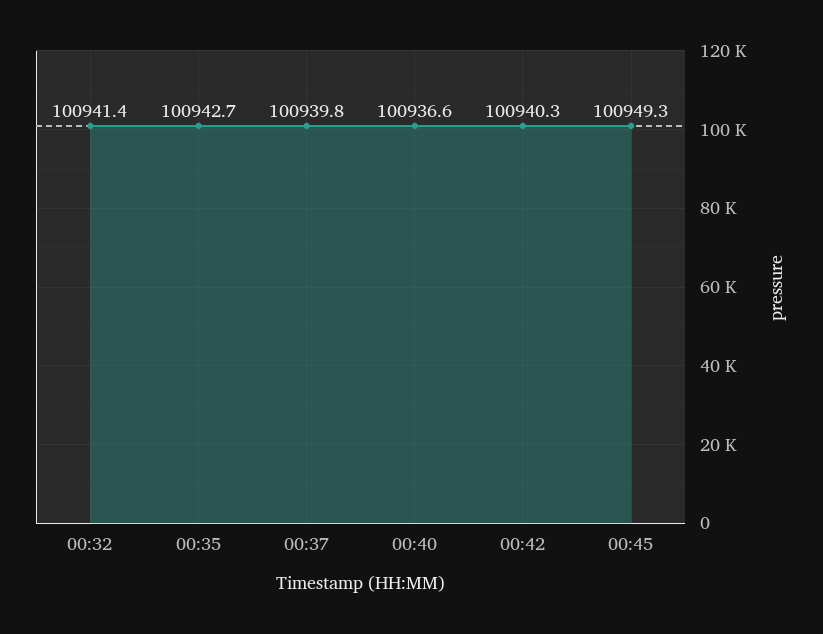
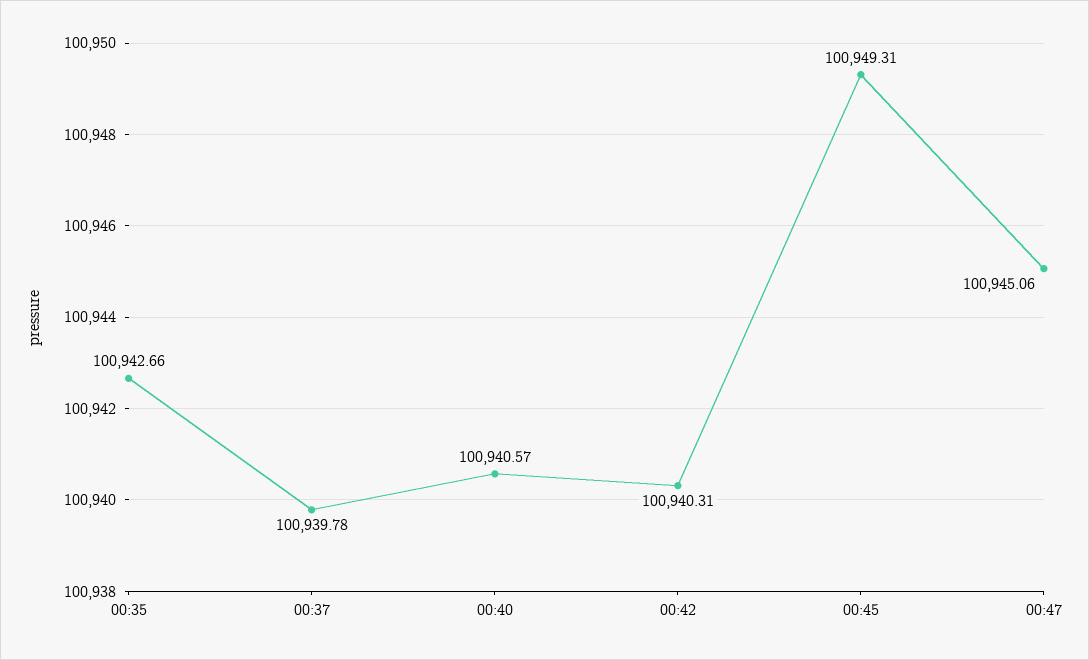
00:32: 100941.4 -> none
00:40: 100936.6 -> 100940.57
00:47: none -> 100945.06

